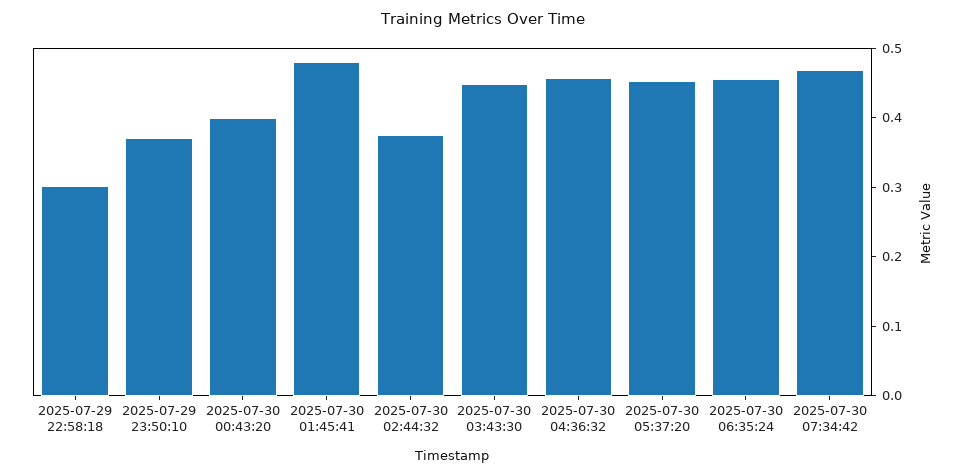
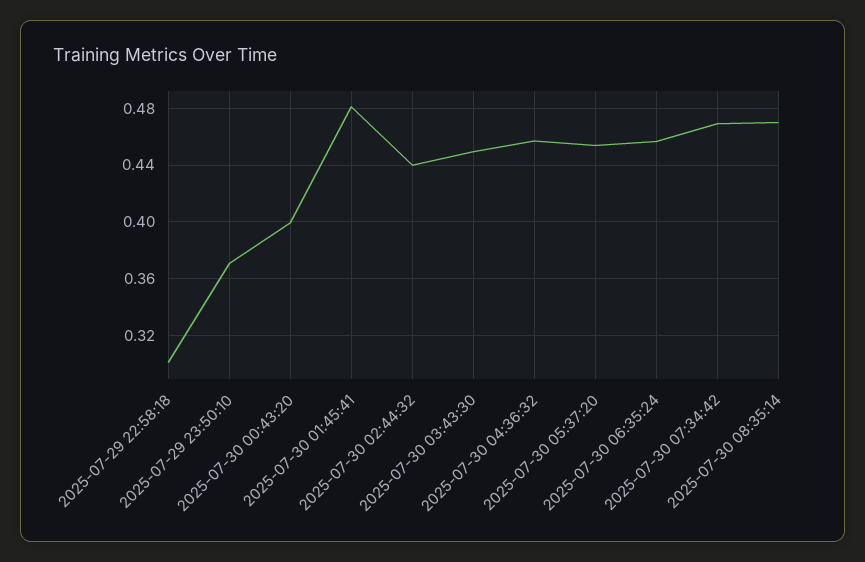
2025-07-30 02:44:32: 0.38 -> 0.44
2025-07-30 08:35:14: none -> 0.47

